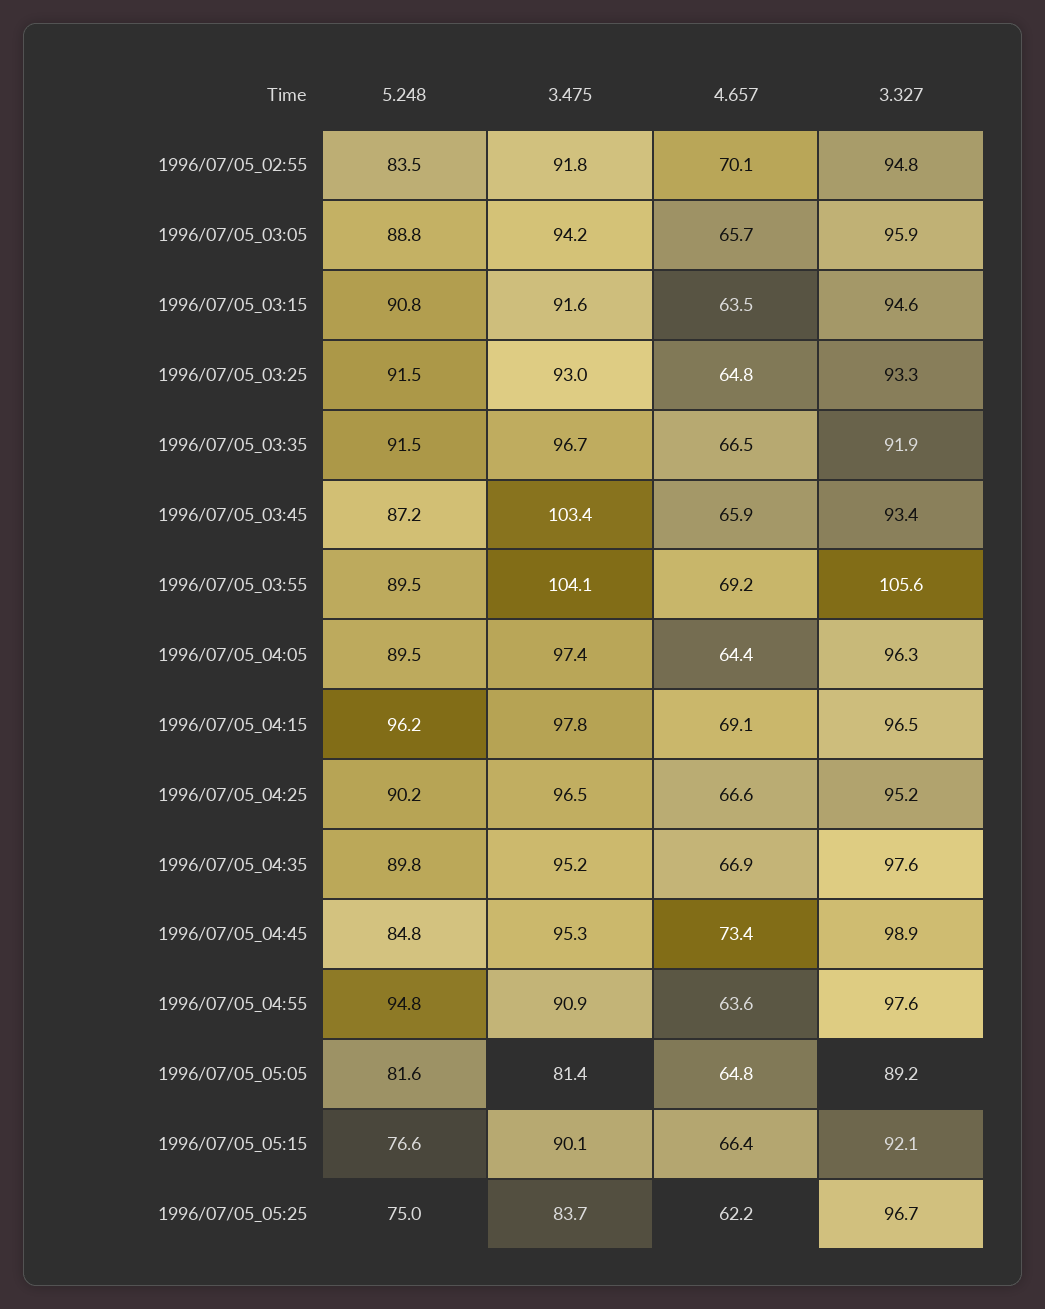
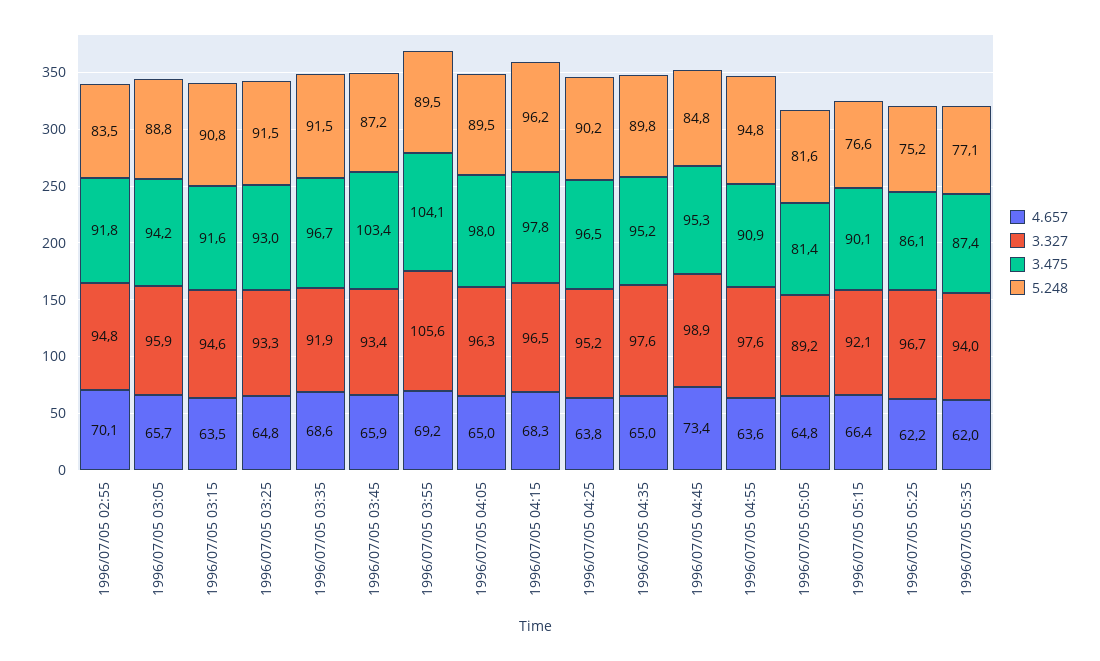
4.657, 1996/07/05_03:35: 66.5 -> 68.6
3.475, 1996/07/05_04:05: 97.4 -> 98
4.657, 1996/07/05_04:05: 64.4 -> 65
4.657, 1996/07/05_04:15: 69.1 -> 68.3
4.657, 1996/07/05_04:25: 66.6 -> 63.8
4.657, 1996/07/05_04:35: 66.9 -> 65
5.248, 1996/07/05_05:25: 75 -> 75.2
3.475, 1996/07/05_05:25: 83.7 -> 86.1
4.657, 1996/07/05 05:35: none -> 62
3.327, 1996/07/05 05:35: none -> 94
3.475, 1996/07/05 05:35: none -> 87.4
5.248, 1996/07/05 05:35: none -> 77.1

